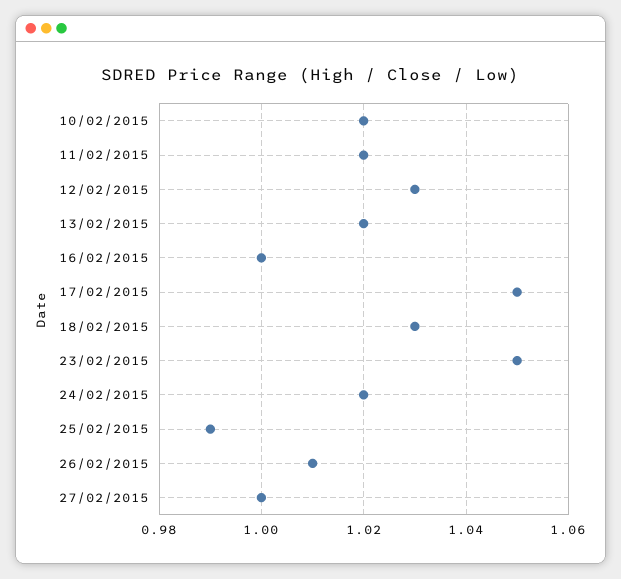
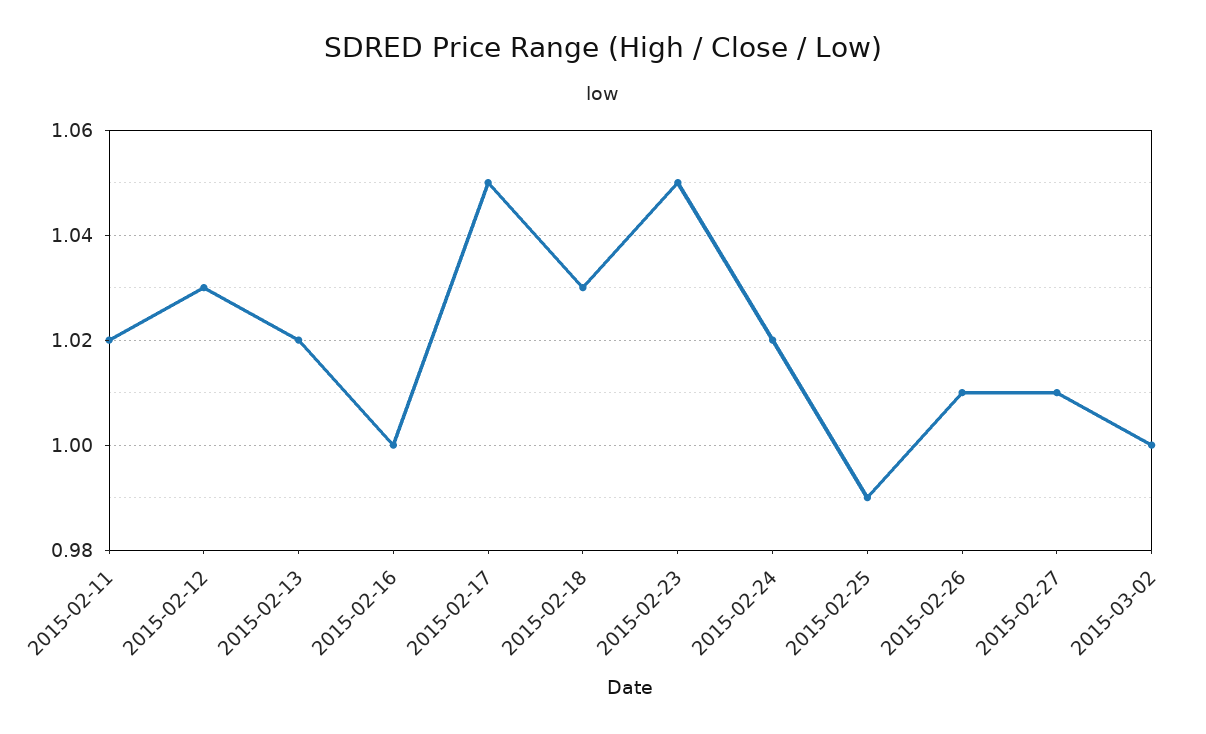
10/02/2015: 1.02 -> none
27/02/2015: 1 -> 1.01
2015-03-02: none -> 1

